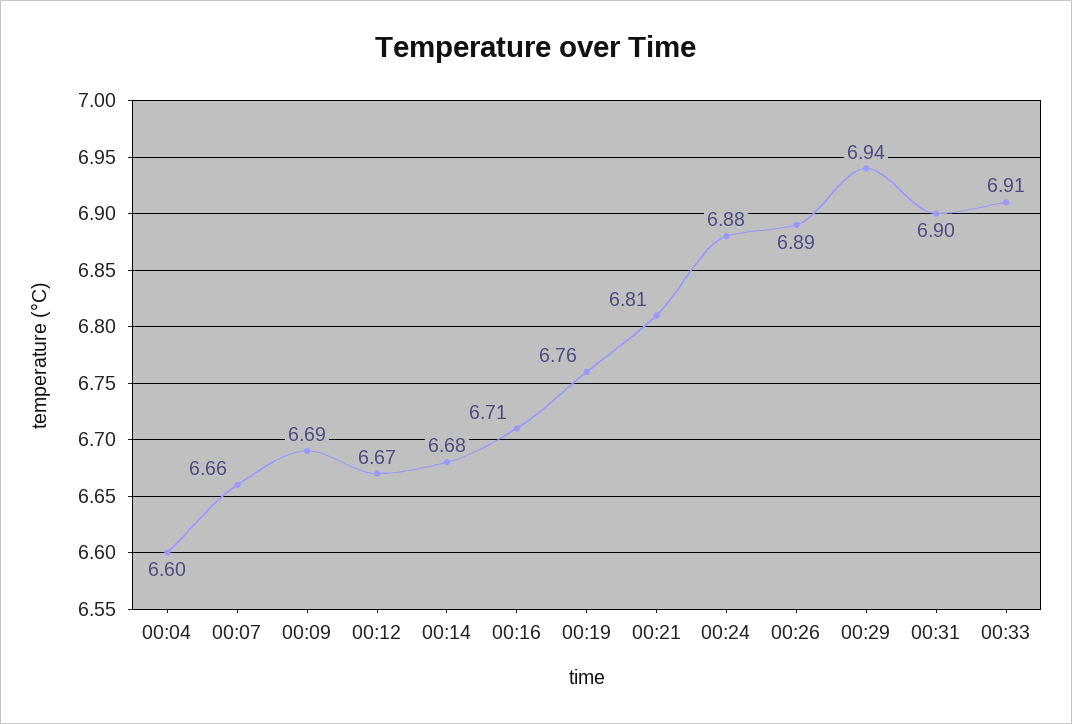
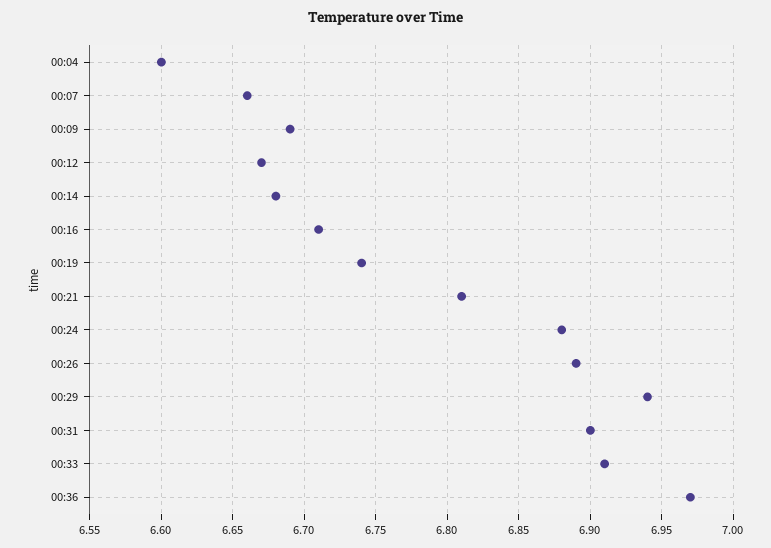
00:19: 6.76 -> 6.74
00:36: none -> 6.97

